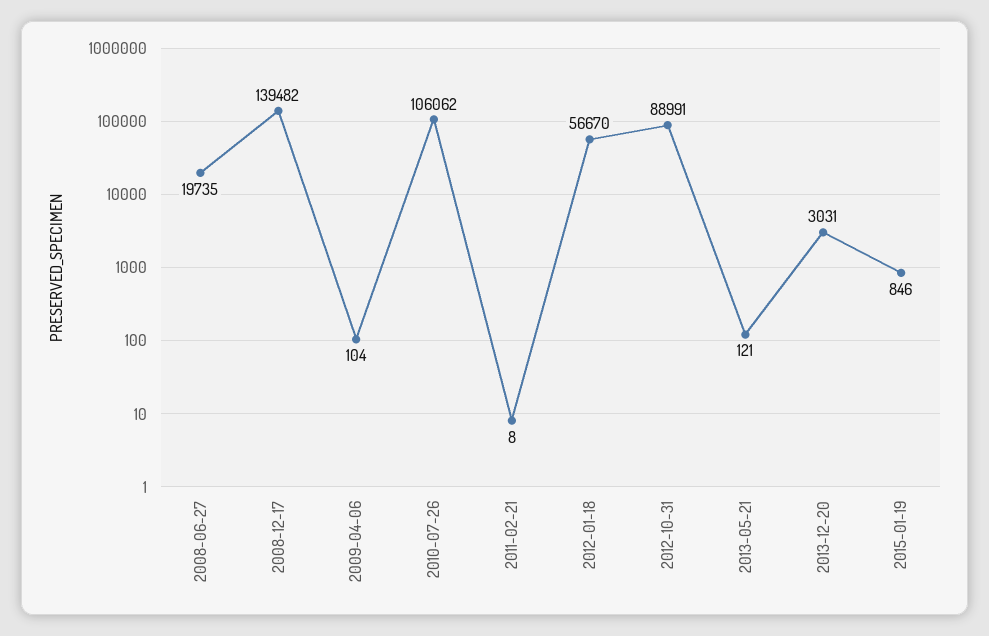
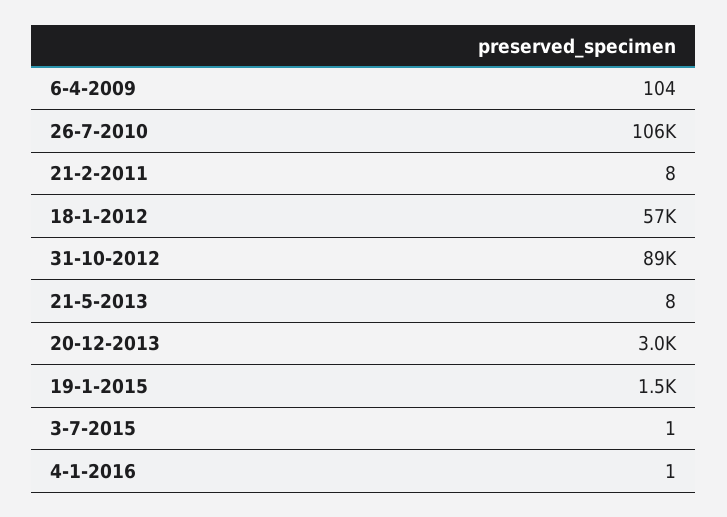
2008-06-27: 19735 -> none
2008-12-17: 139482 -> none
2013-05-21: 121 -> 8
2015-01-19: 846 -> 1500
3-7-2015: none -> 1
4-1-2016: none -> 1

